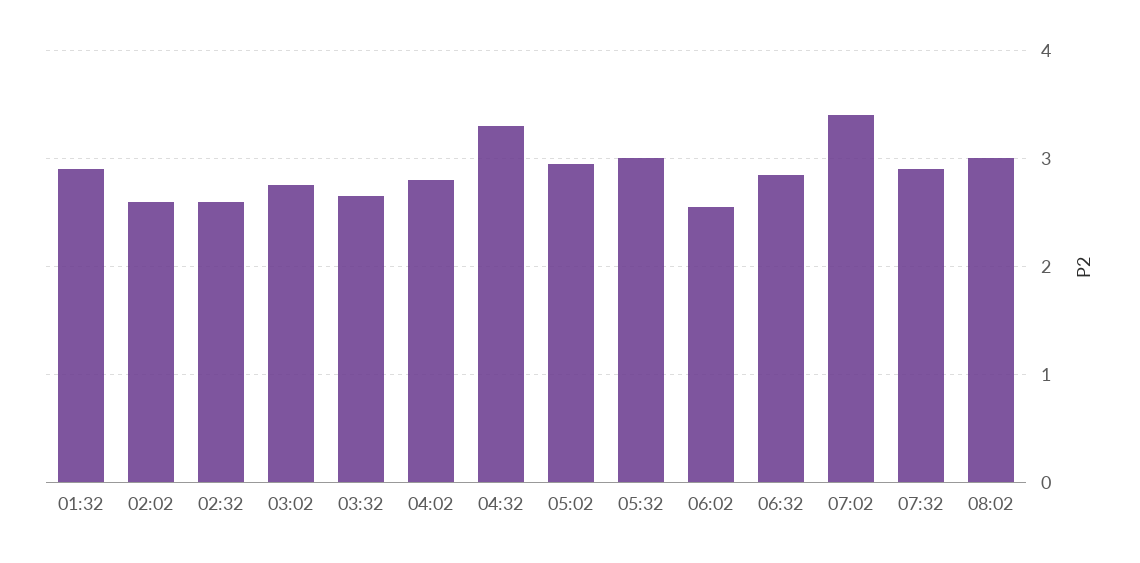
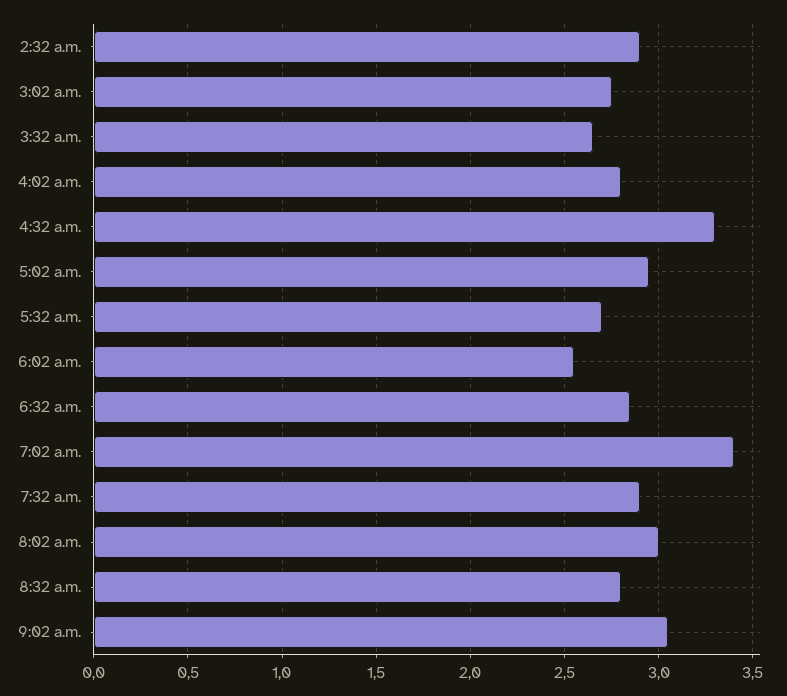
01:32: 2.9 -> none
02:02: 2.6 -> none
02:32: 2.6 -> 2.9
05:32: 3 -> 2.7
8:32 a.m.: none -> 2.8
9:02 a.m.: none -> 3.05

